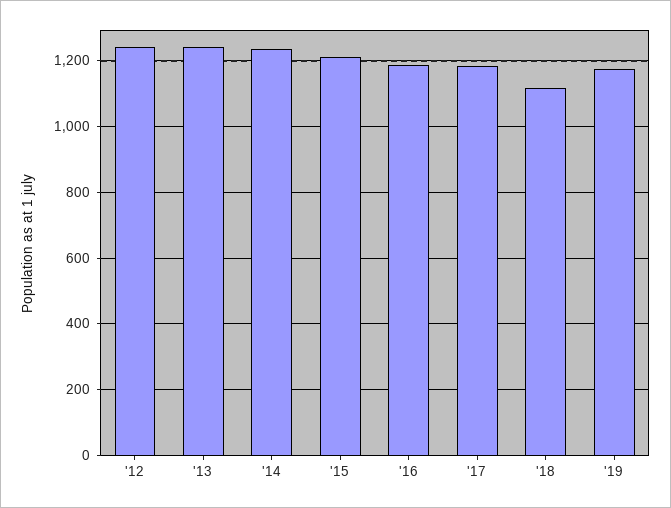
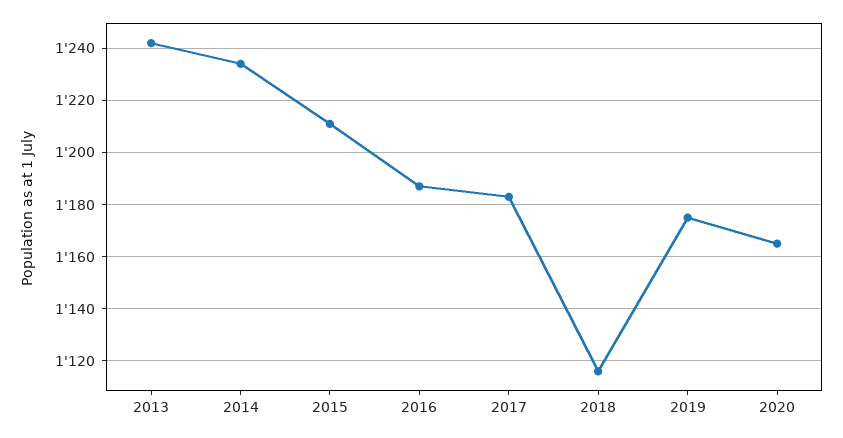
'12: 1240 -> none
2020: none -> 1165

